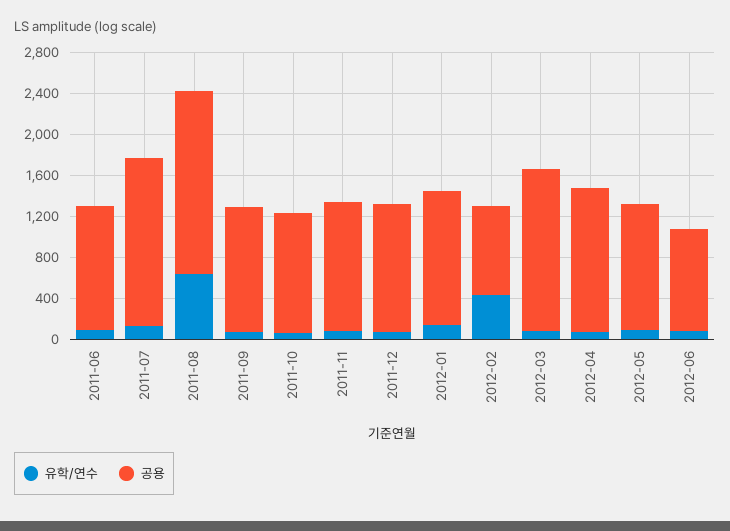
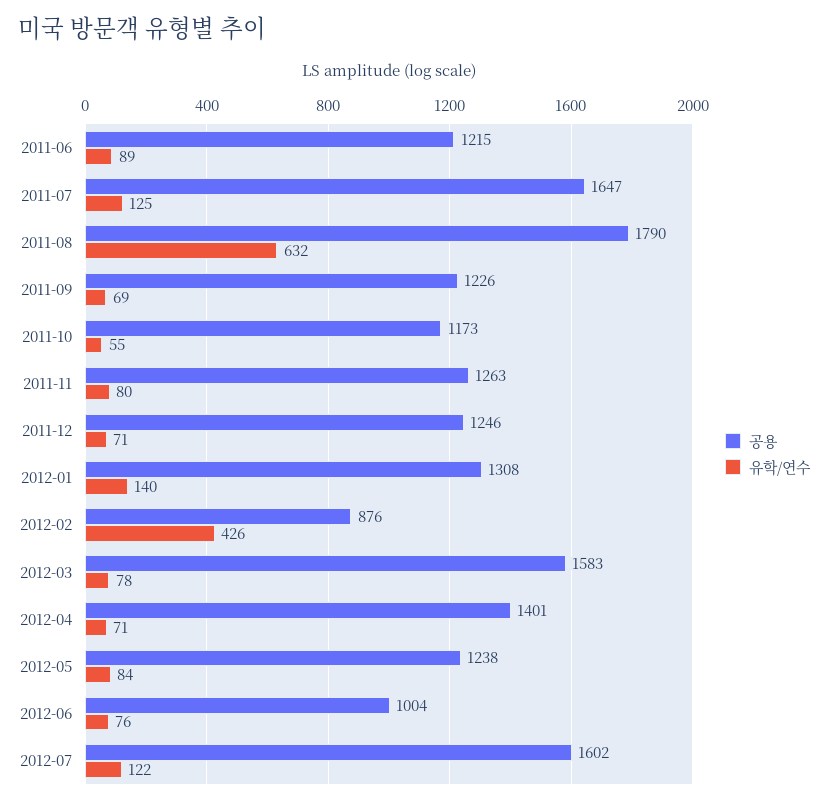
공용, 2012-07: none -> 1602
유학/연수, 2012-07: none -> 122

